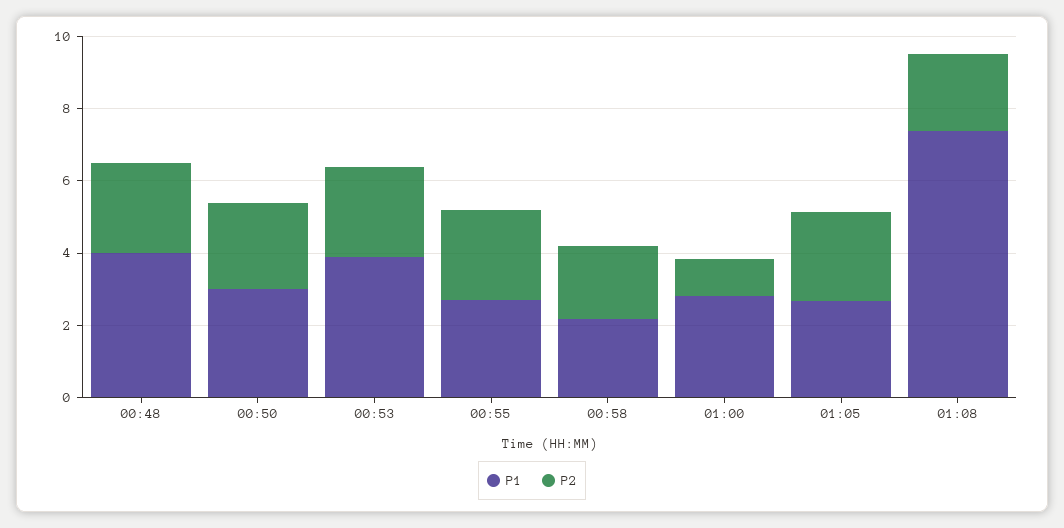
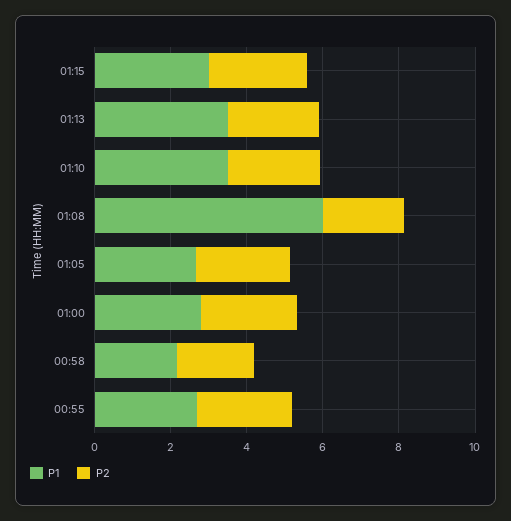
P1, 00:48: 4 -> none
P2, 00:48: 2.5 -> none
P1, 00:50: 3 -> none
P2, 00:50: 2.5 -> none
P1, 00:53: 4 -> none
P2, 00:53: 2.5 -> none
P2, 01:00: 1 -> 2.5
P1, 01:08: 7.5 -> 6
P1, 01:15: none -> 3
P2, 01:15: none -> 2.5
P1, 01:13: none -> 3.5
P2, 01:13: none -> 2.5
P1, 01:10: none -> 3.5
P2, 01:10: none -> 2.5

